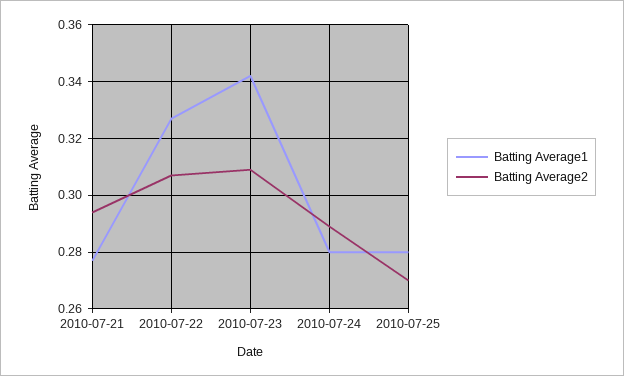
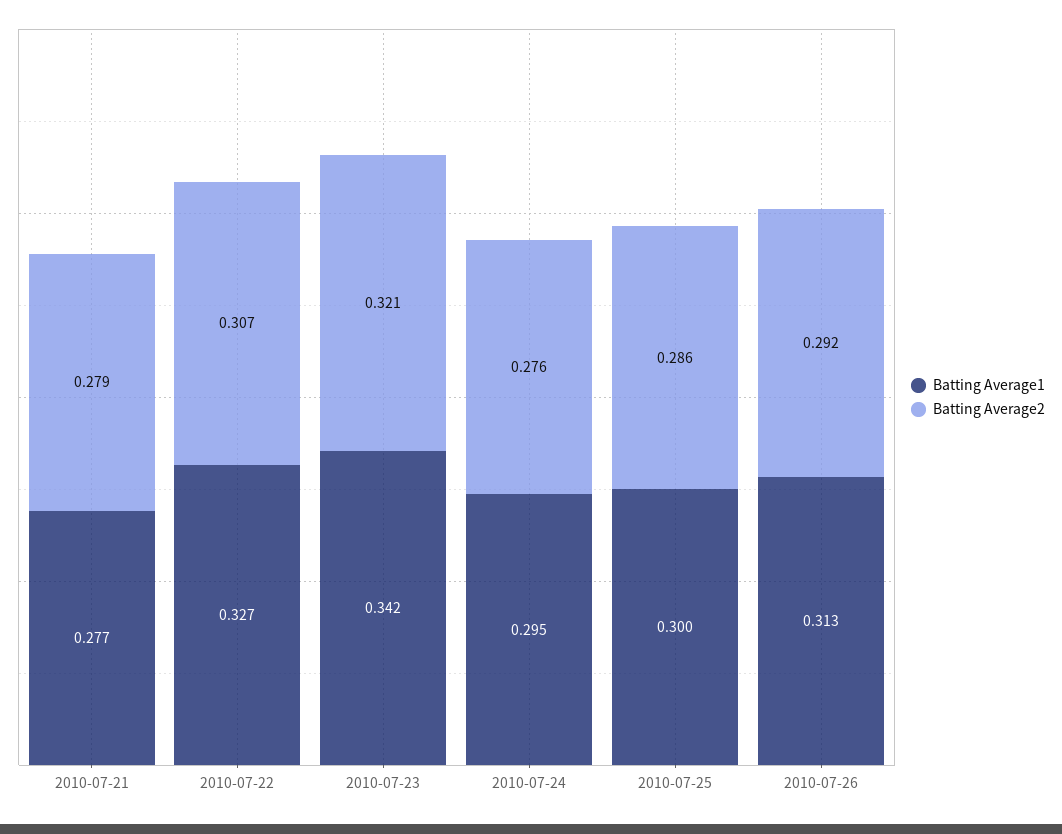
Batting Average2, 2010-07-21: 0.295 -> 0.279
Batting Average2, 2010-07-23: 0.31 -> 0.321
Batting Average1, 2010-07-24: 0.28 -> 0.295
Batting Average2, 2010-07-24: 0.29 -> 0.276
Batting Average1, 2010-07-25: 0.28 -> 0.3
Batting Average2, 2010-07-25: 0.27 -> 0.286
Batting Average1, 2010-07-26: none -> 0.313
Batting Average2, 2010-07-26: none -> 0.292

